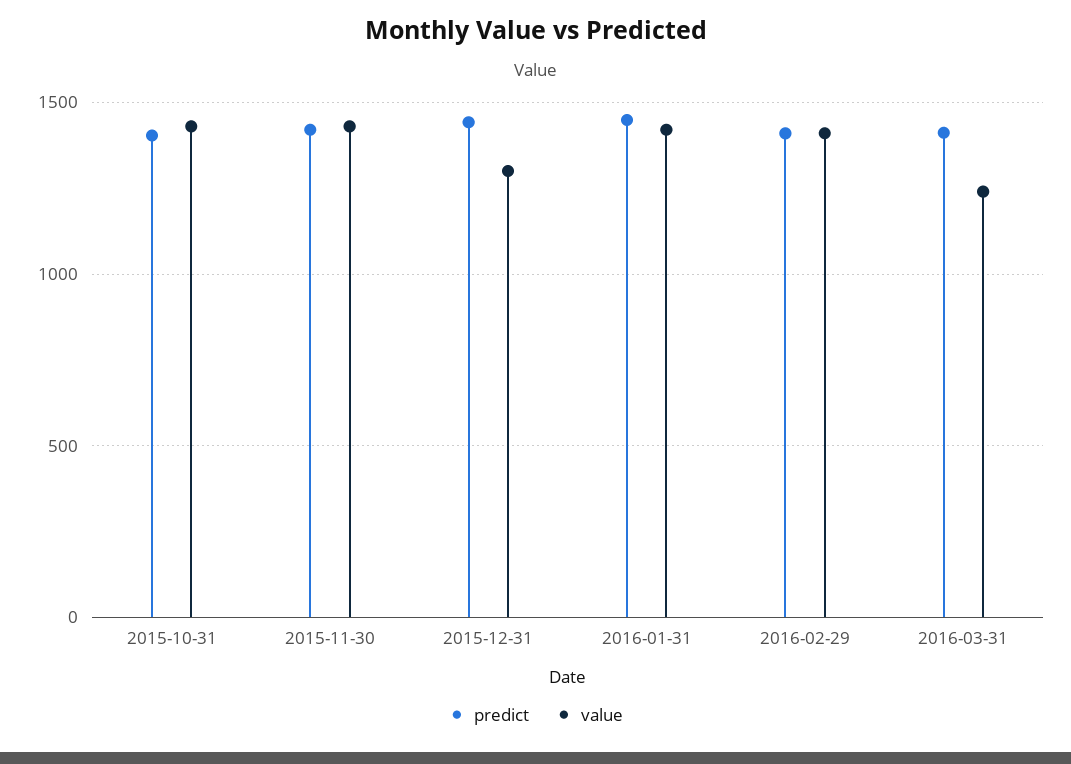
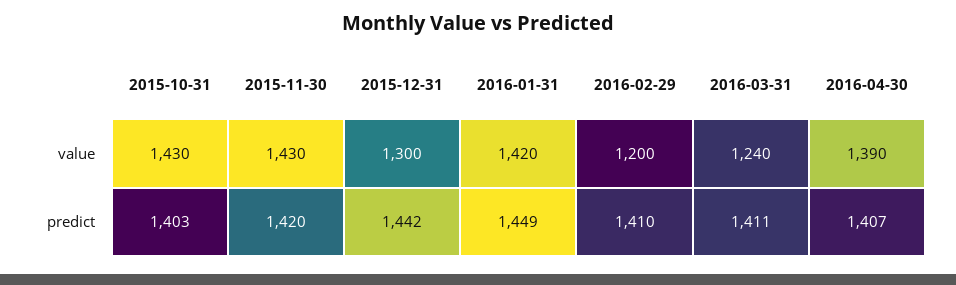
value, 2016-02-29: 1400 -> 1200
value, 2016-04-30: none -> 1390
predict, 2016-04-30: none -> 1407

